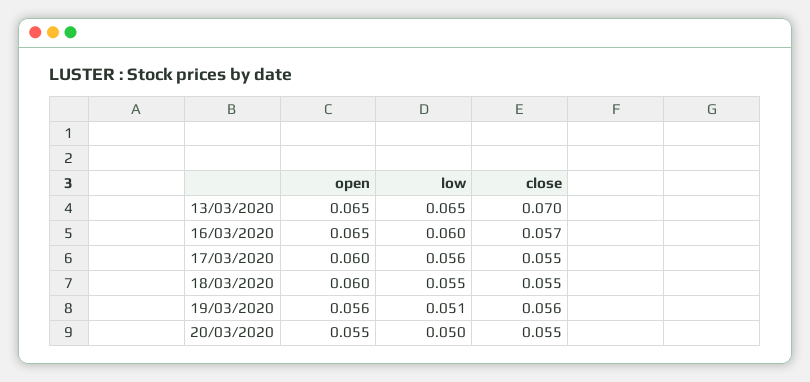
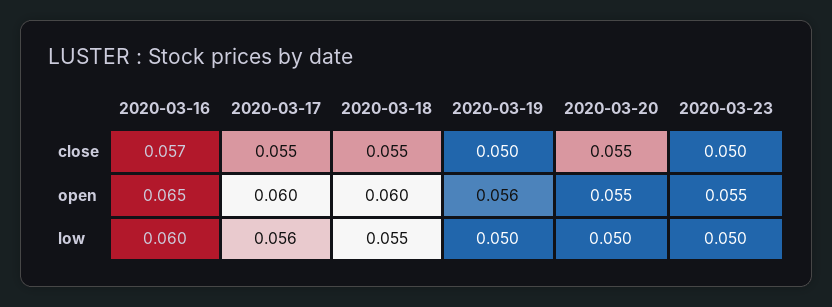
open, 13/03/2020: 0.065 -> none
low, 13/03/2020: 0.065 -> none
close, 13/03/2020: 0.07 -> none
low, 19/03/2020: 0.051 -> 0.05
close, 19/03/2020: 0.056 -> 0.05
close, 2020-03-23: none -> 0.05
open, 2020-03-23: none -> 0.055
low, 2020-03-23: none -> 0.05

